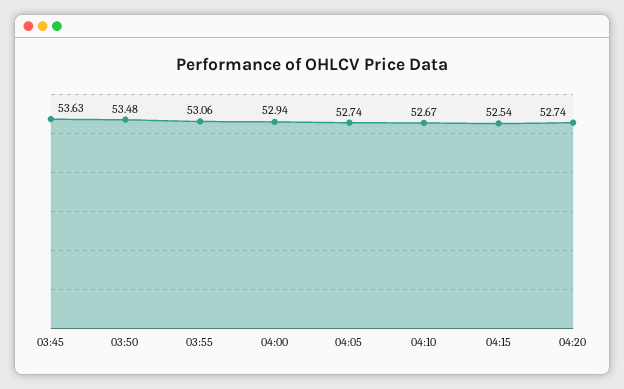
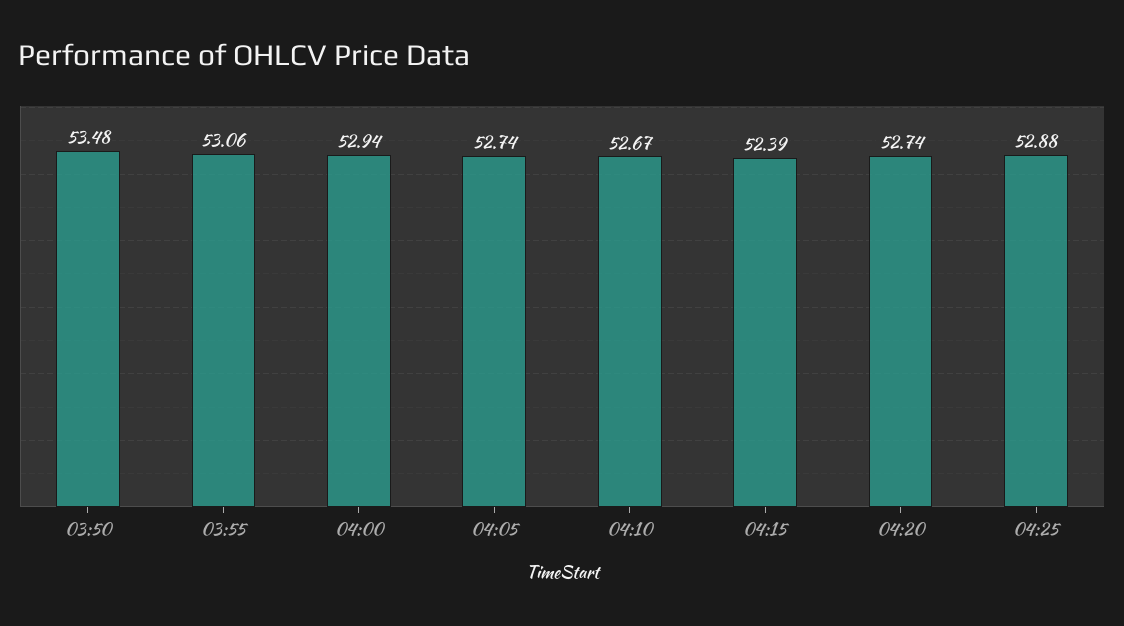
03:45: 53.63 -> none
04:15: 52.54 -> 52.39
04:25: none -> 52.88

